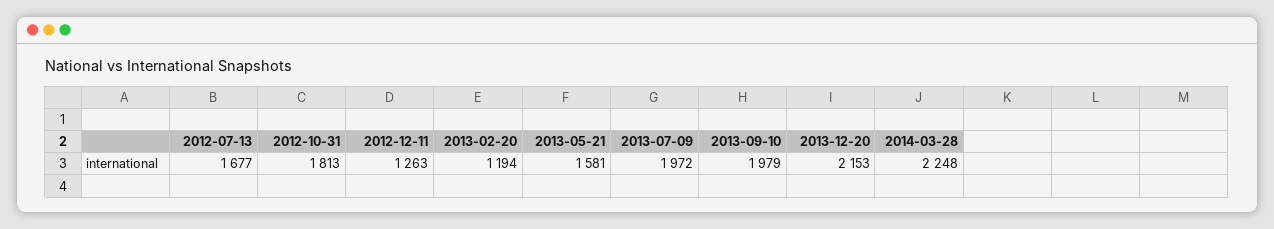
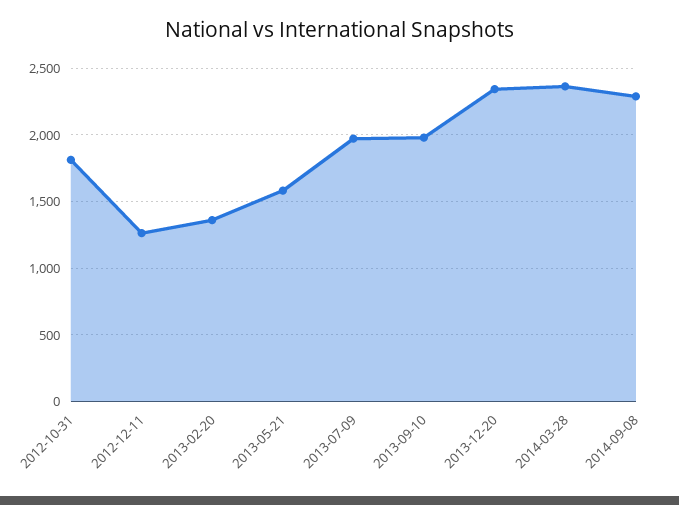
2012-07-13: 1677 -> none
2013-02-20: 1194 -> 1350
2013-12-20: 2153 -> 2350
2014-03-28: 2248 -> 2350
2014-09-08: none -> 2300

